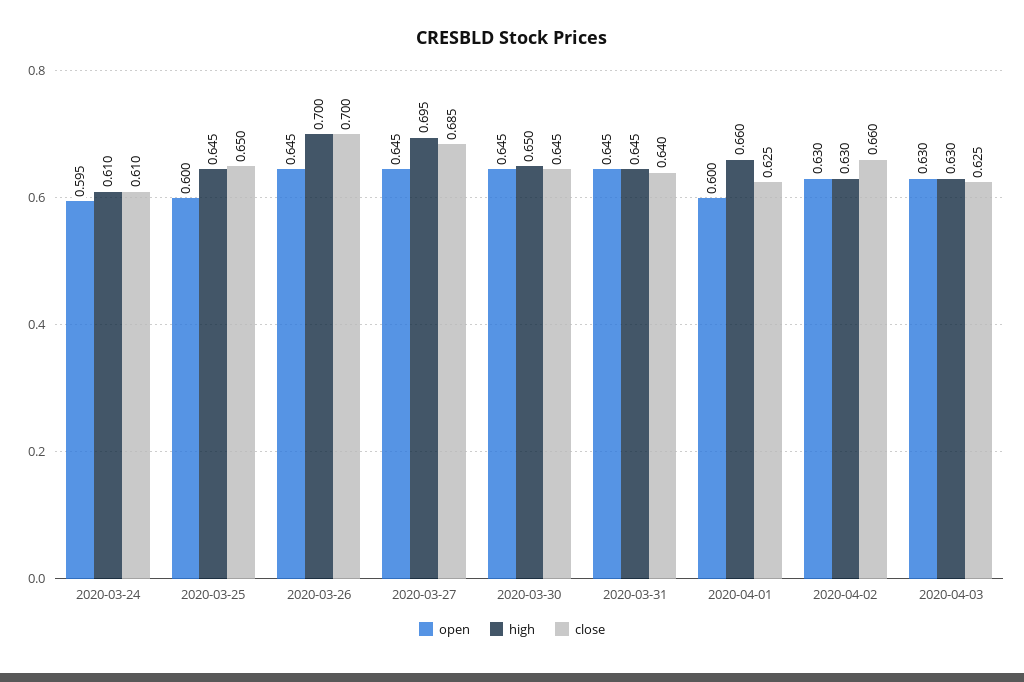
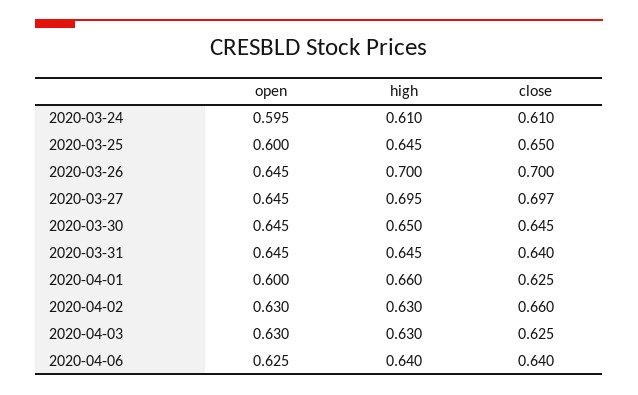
close, 2020-03-27: 0.685 -> 0.697
open, 2020-04-06: none -> 0.625
high, 2020-04-06: none -> 0.64
close, 2020-04-06: none -> 0.64

